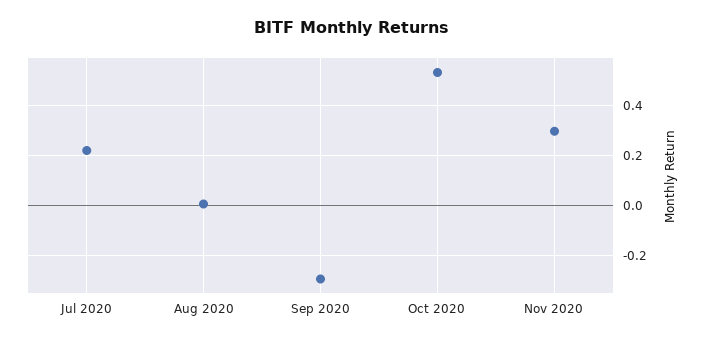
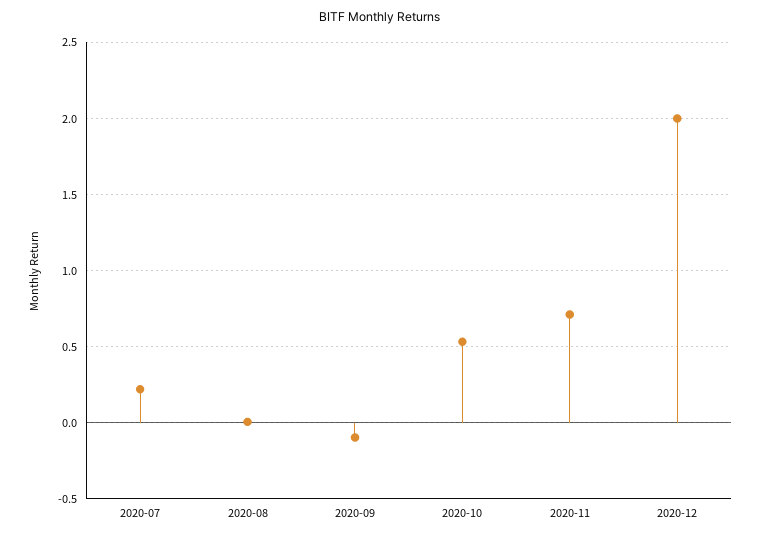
Sep 2020: -0.3 -> -0.1
Nov 2020: 0.3 -> 0.7
2020-12: none -> 2

